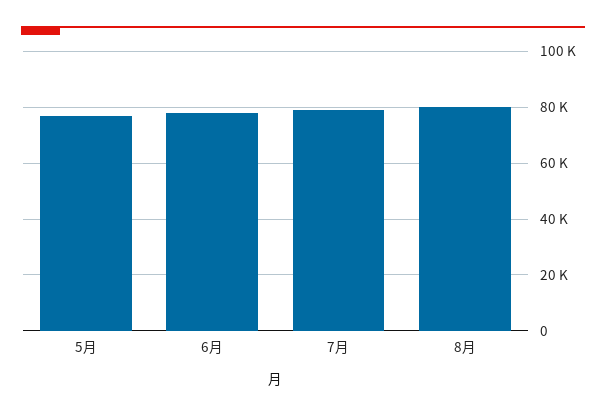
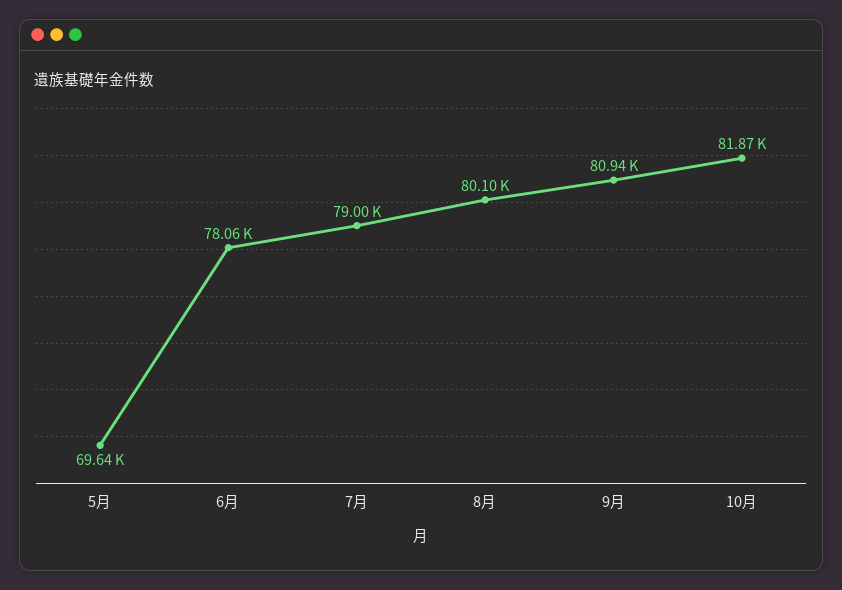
5月: 77500 -> 69640
9月: none -> 80940
10月: none -> 81870

